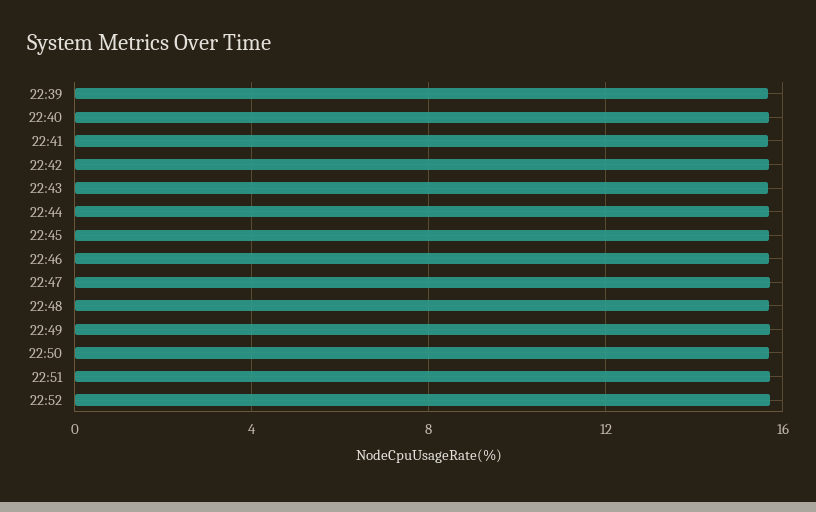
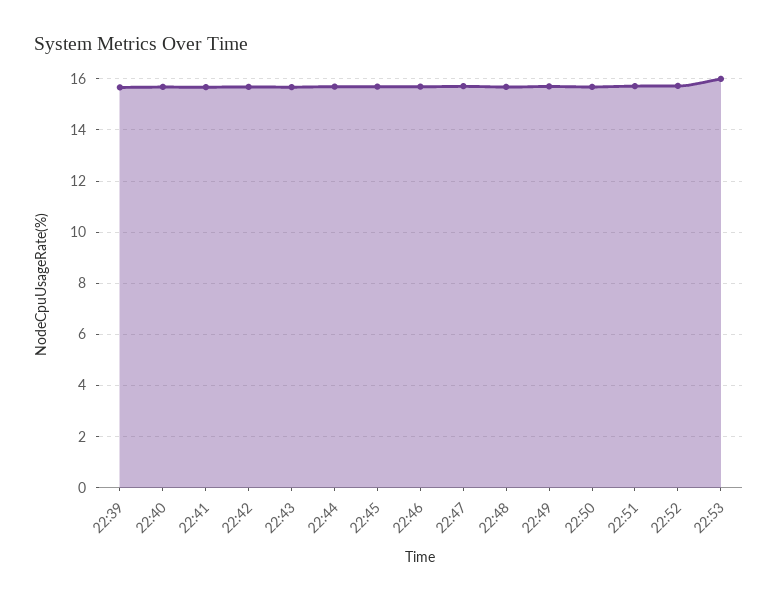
22:53: none -> 16

